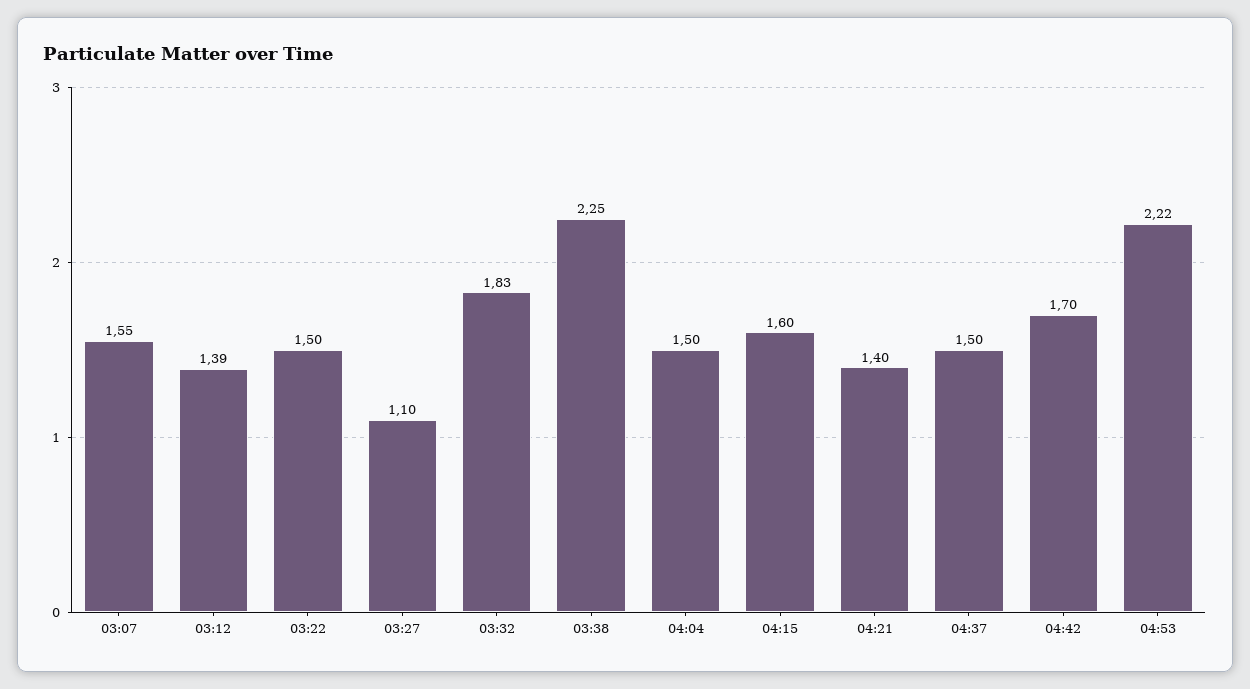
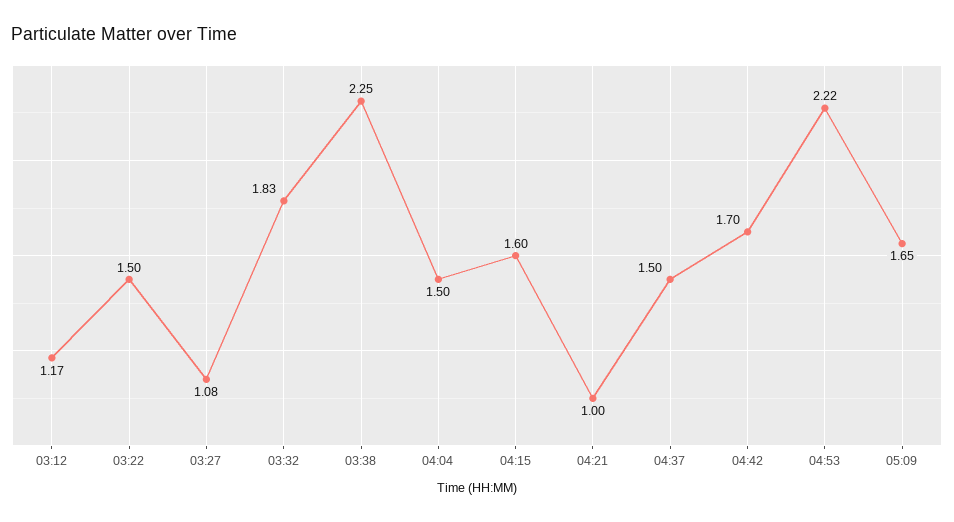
03:07: 1.55 -> none
03:12: 1.39 -> 1.17
03:27: 1.1 -> 1.08
04:21: 1.4 -> 1
05:09: none -> 1.65

